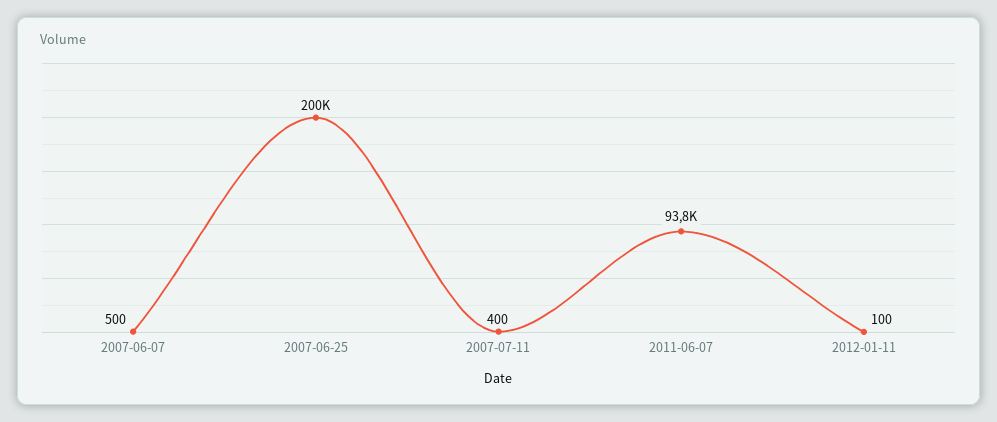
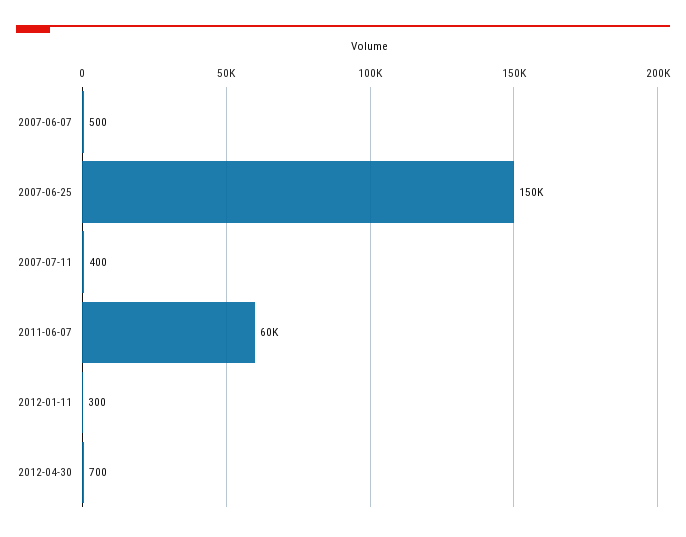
2007-06-25: 200000 -> 150000
2011-06-07: 93800 -> 60000
2012-01-11: 100 -> 300
2012-04-30: none -> 700

